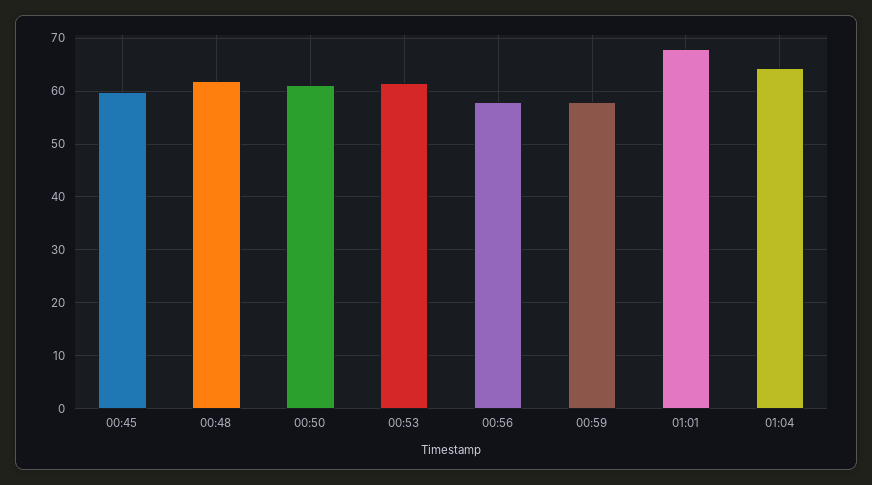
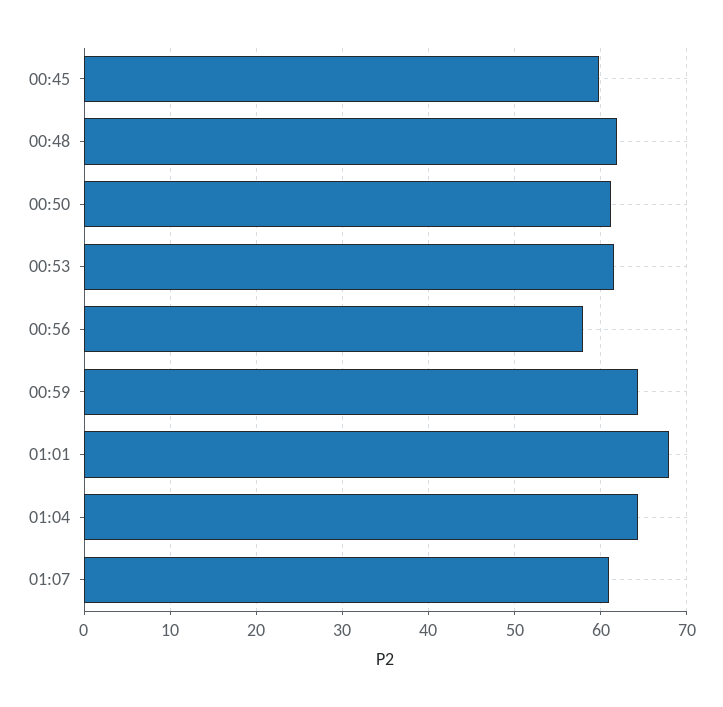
00:59: 58 -> 64
01:07: none -> 61

